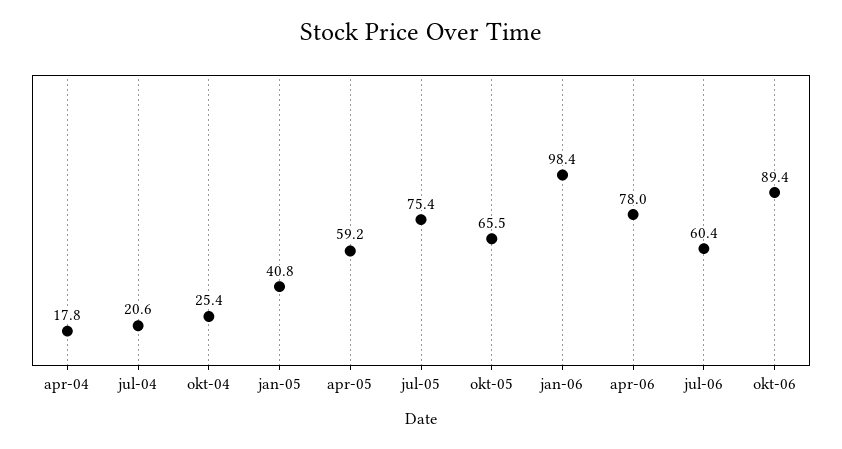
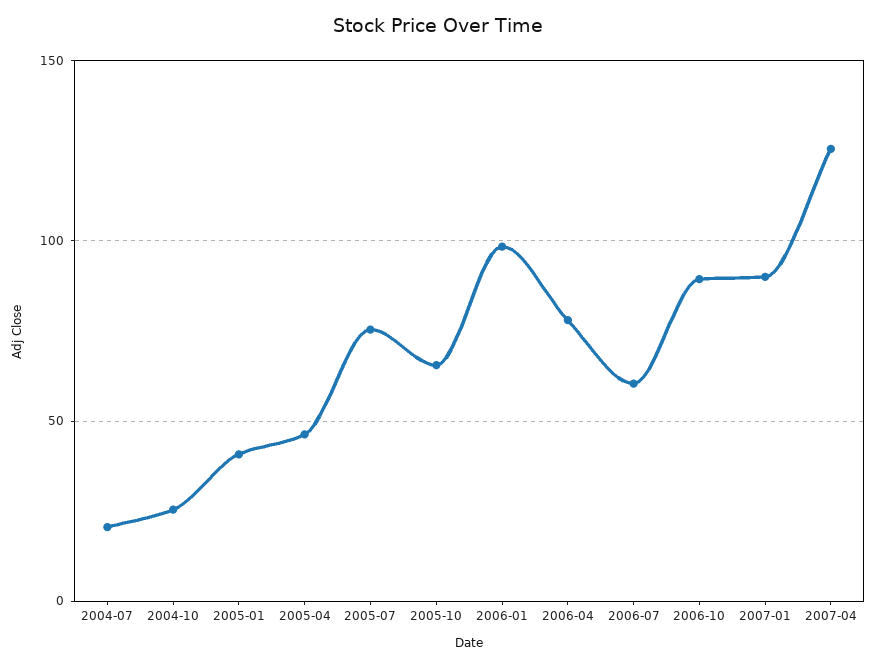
apr-04: 17.8 -> none
apr-05: 59.2 -> 45
2007-01: none -> 90
2007-04: none -> 125

